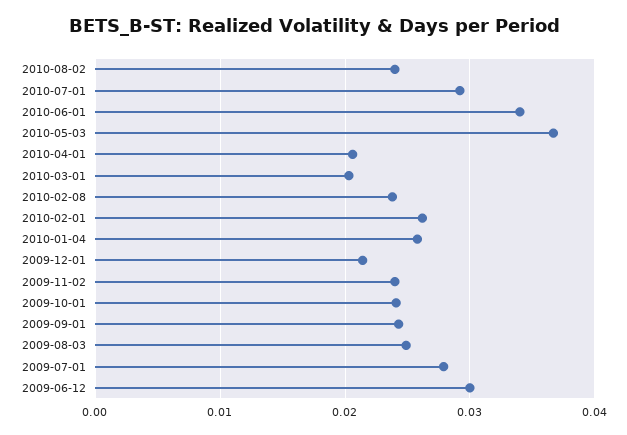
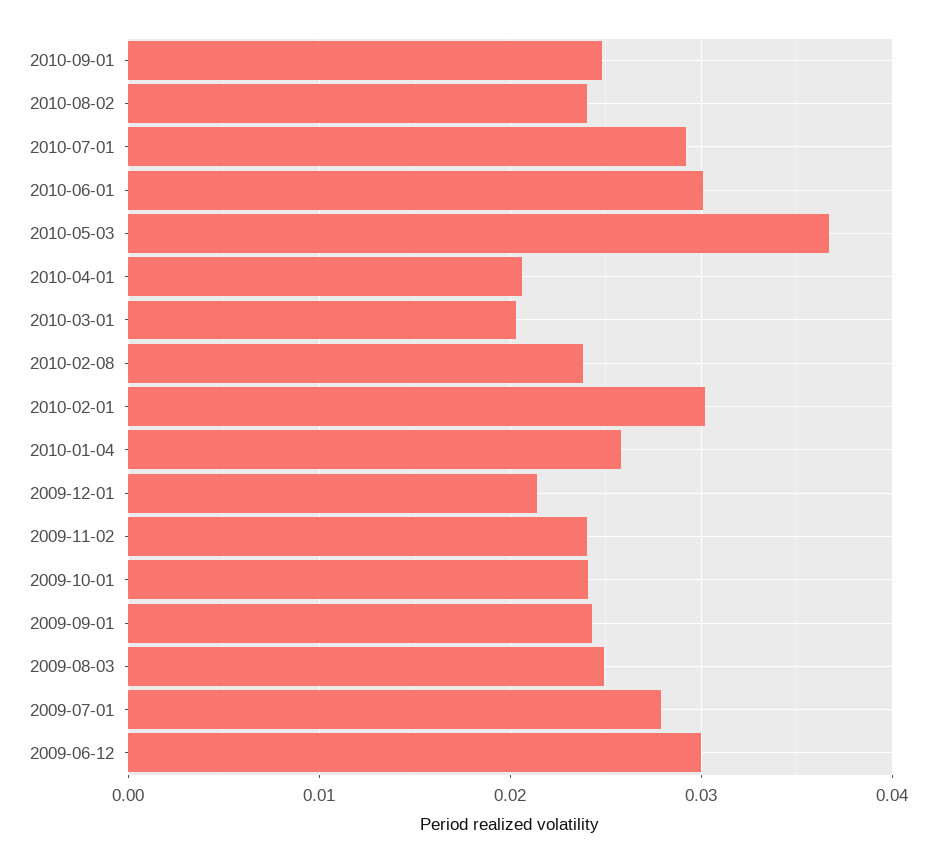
2010-06-01: 0.034 -> 0.03
2010-02-01: 0.026 -> 0.03
2010-09-01: none -> 0.025

